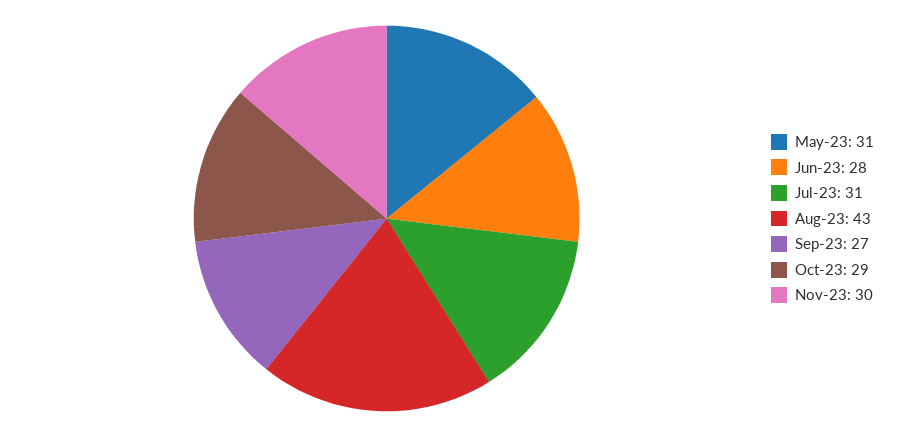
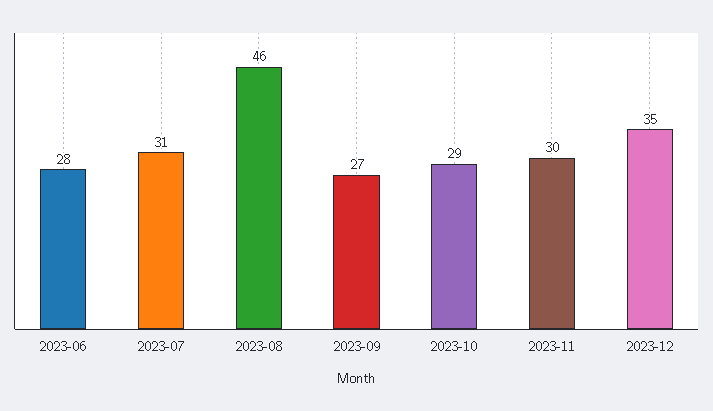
May-23: 31 -> none
Aug-23: 43 -> 46
2023-12: none -> 35

